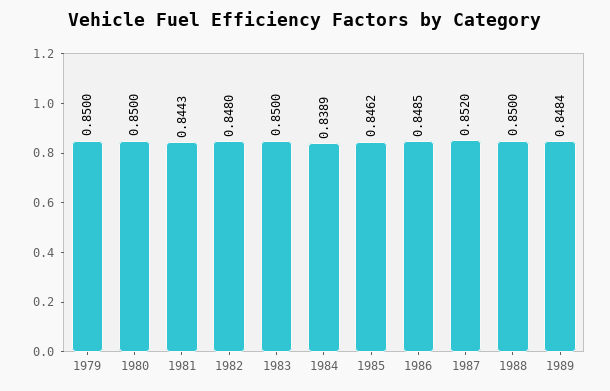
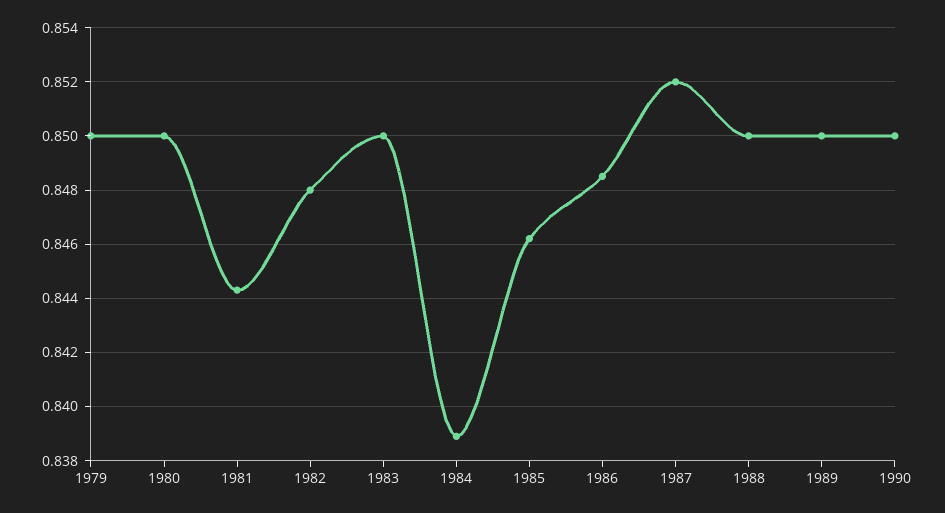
1989: 0.8484 -> 0.85
1990: none -> 0.85

